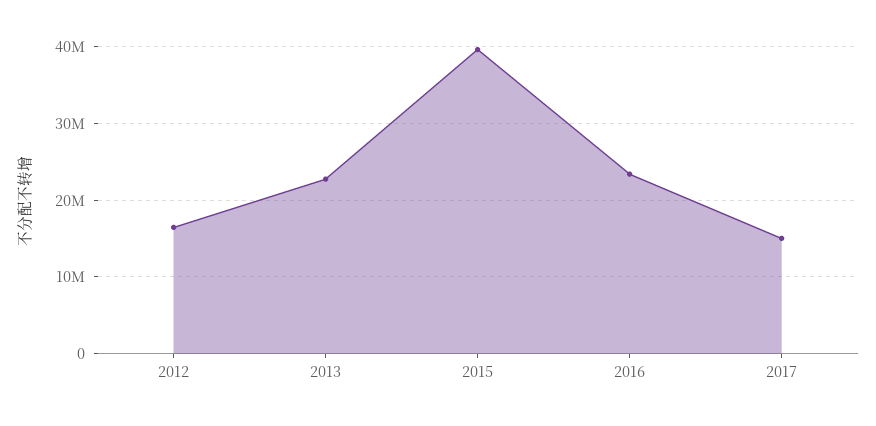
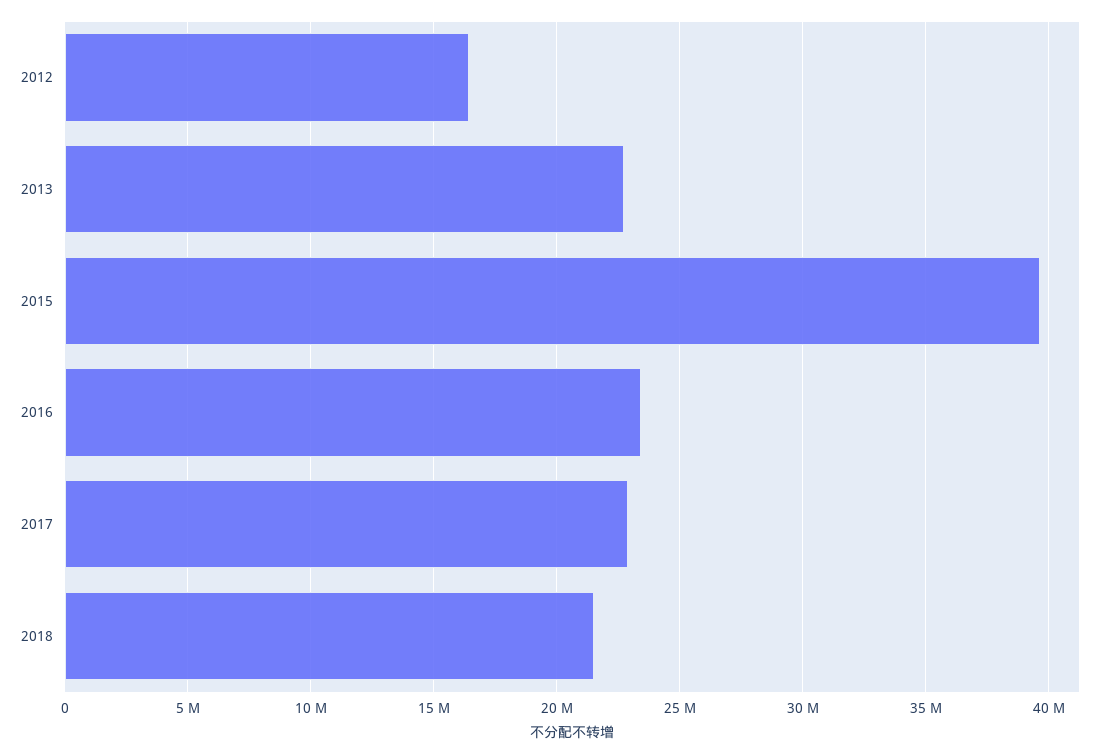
2017: 15000000 -> 23000000
2018: none -> 21500000

